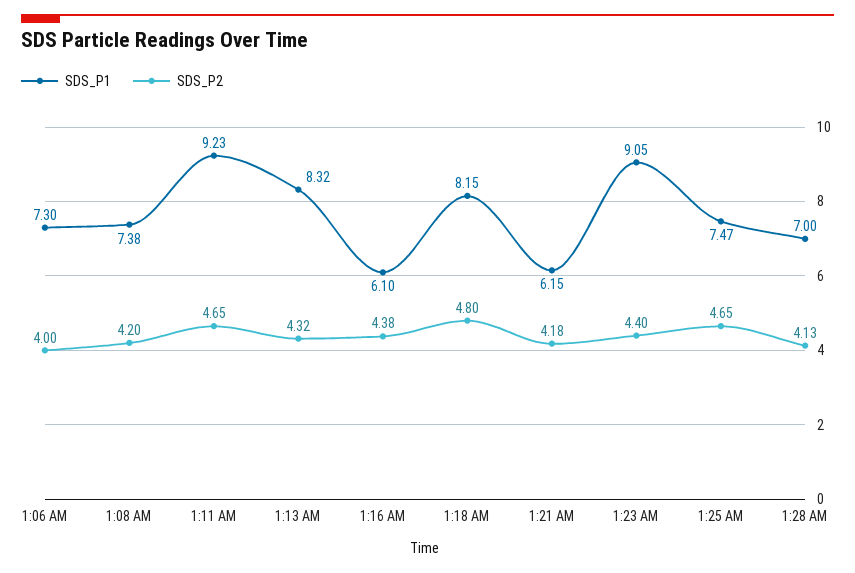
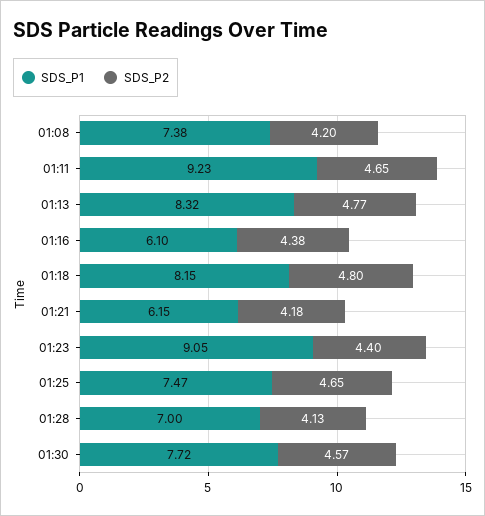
SDS_P1, 1:06 AM: 7.3 -> none
SDS_P2, 1:06 AM: 4 -> none
SDS_P2, 1:13 AM: 4.32 -> 4.77
SDS_P1, 01:30: none -> 7.72
SDS_P2, 01:30: none -> 4.57

